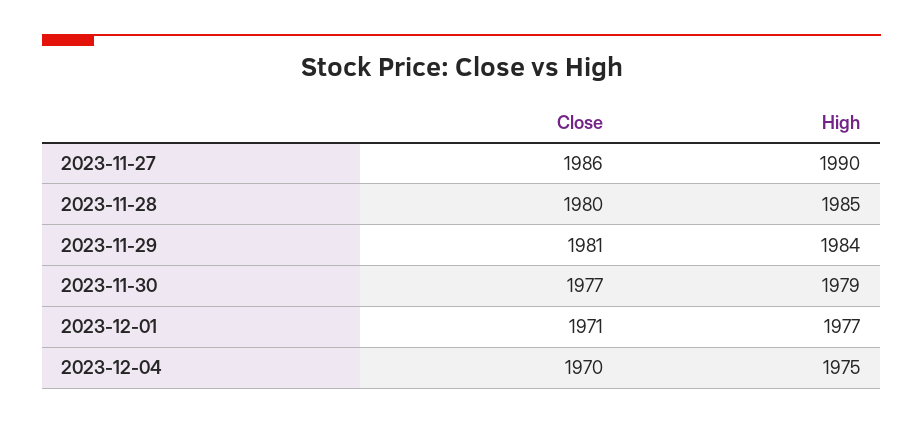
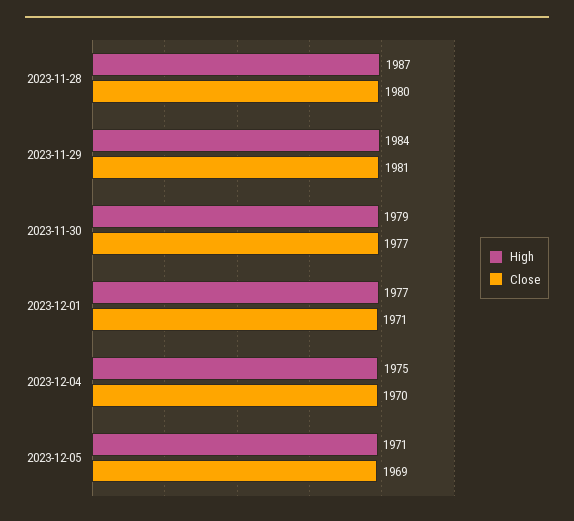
Close, 2023-11-27: 1986 -> none
High, 2023-11-27: 1990 -> none
High, 2023-11-28: 1985 -> 1987
High, 2023-12-05: none -> 1971
Close, 2023-12-05: none -> 1969

